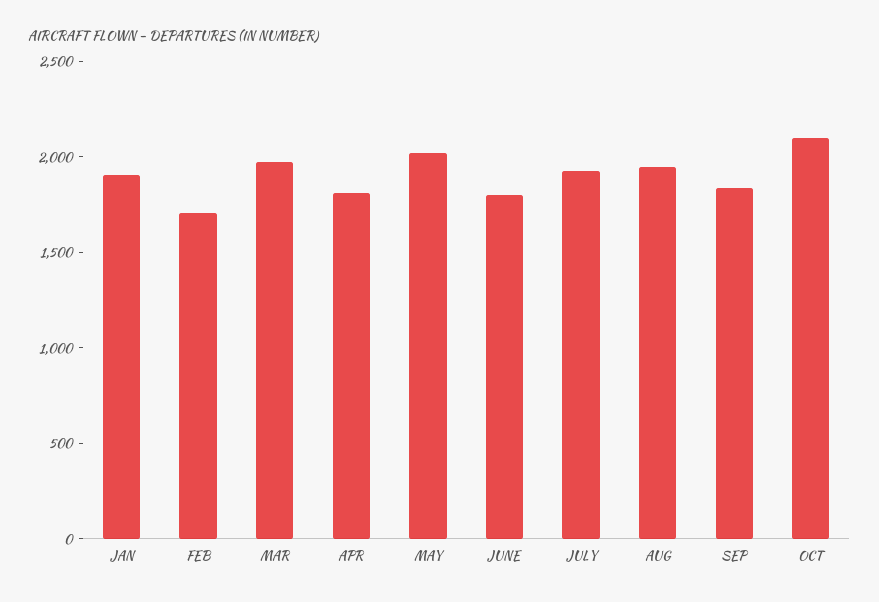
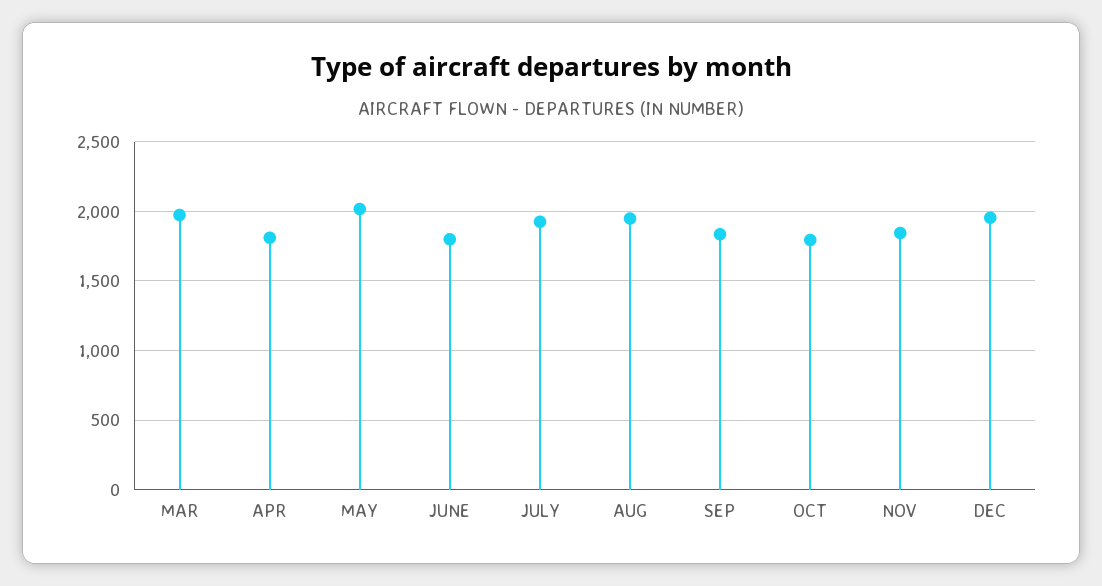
JAN: 1900 -> none
FEB: 1700 -> none
OCT: 2100 -> 1800
NOV: none -> 1850
DEC: none -> 1950

